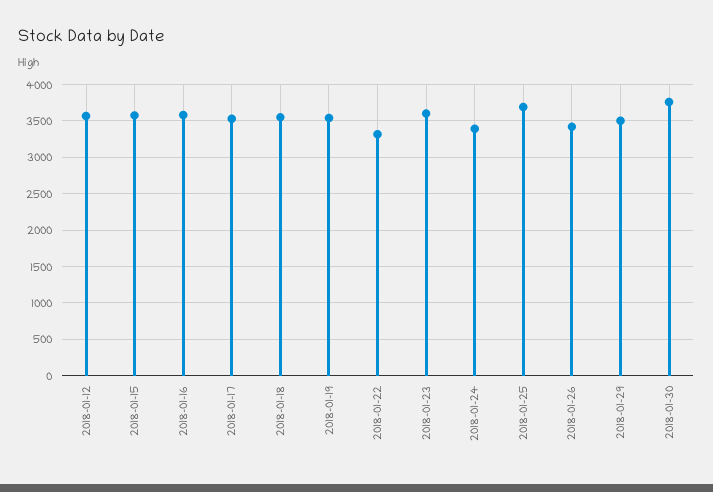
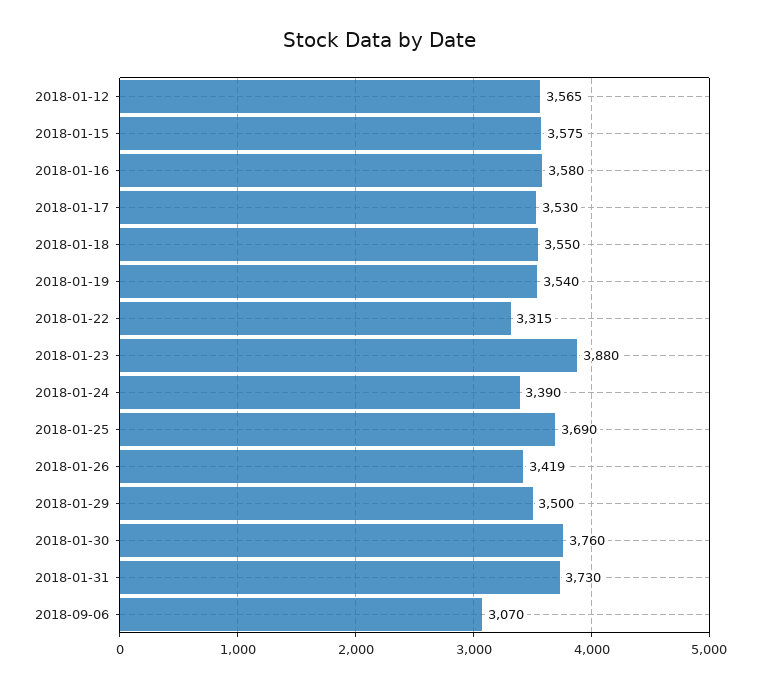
2018-01-23: 3600 -> 3880
2018-01-31: none -> 3730
2018-09-06: none -> 3070

